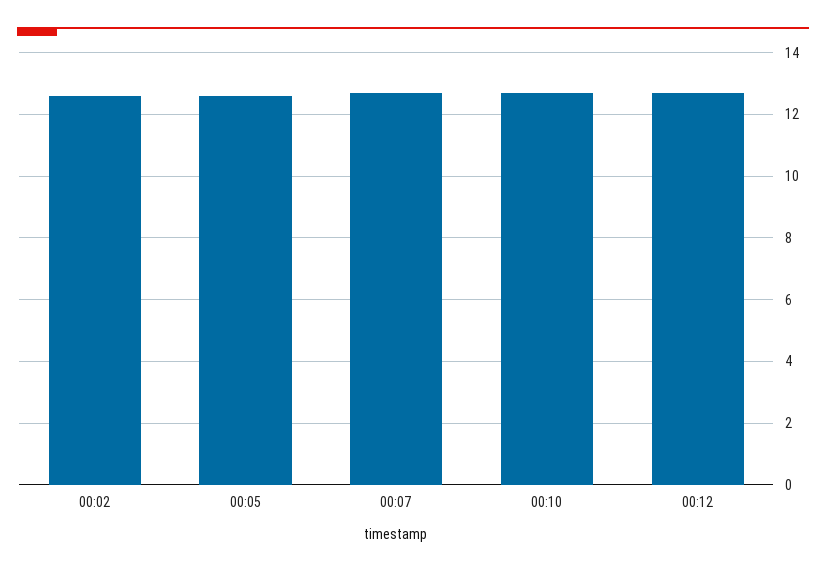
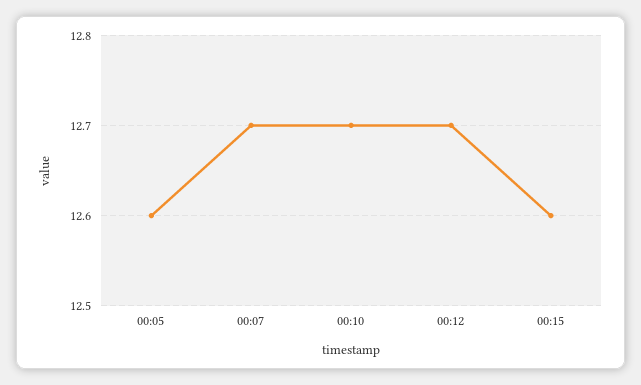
00:02: 12.5 -> none
00:15: none -> 12.6

